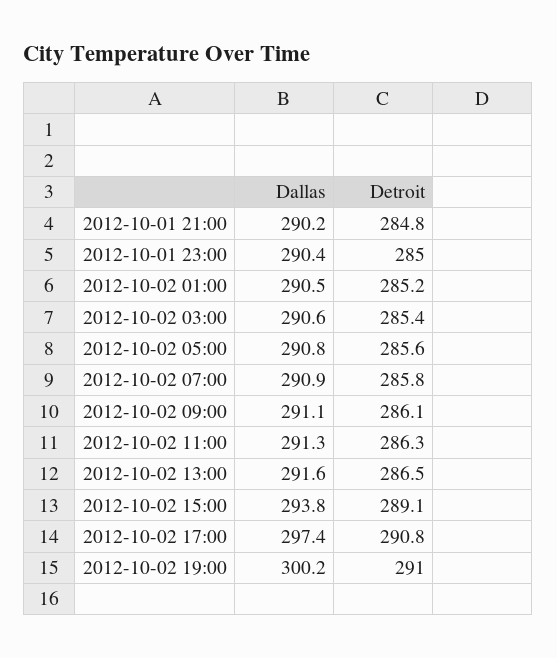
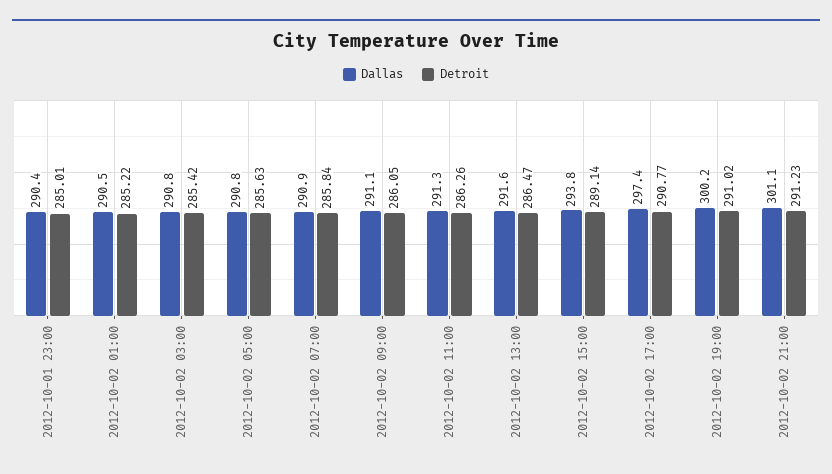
Dallas, 2012-10-01 21:00: 290.2 -> none
Detroit, 2012-10-01 21:00: 284.8 -> none
Dallas, 2012-10-02 03:00: 290.6 -> 290.8
Dallas, 2012-10-02 21:00: none -> 301.1
Detroit, 2012-10-02 21:00: none -> 291.23

